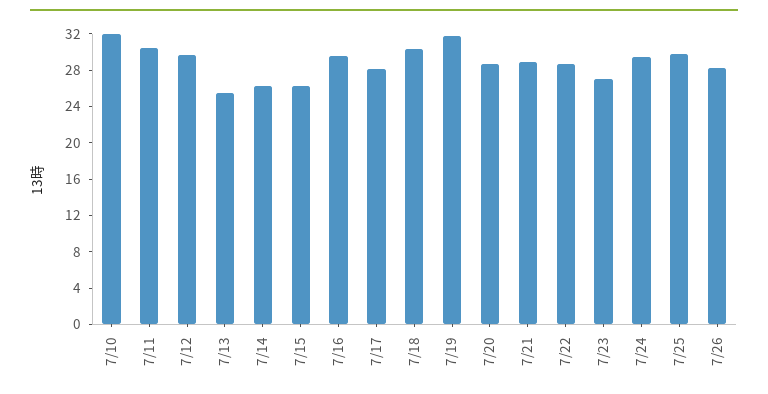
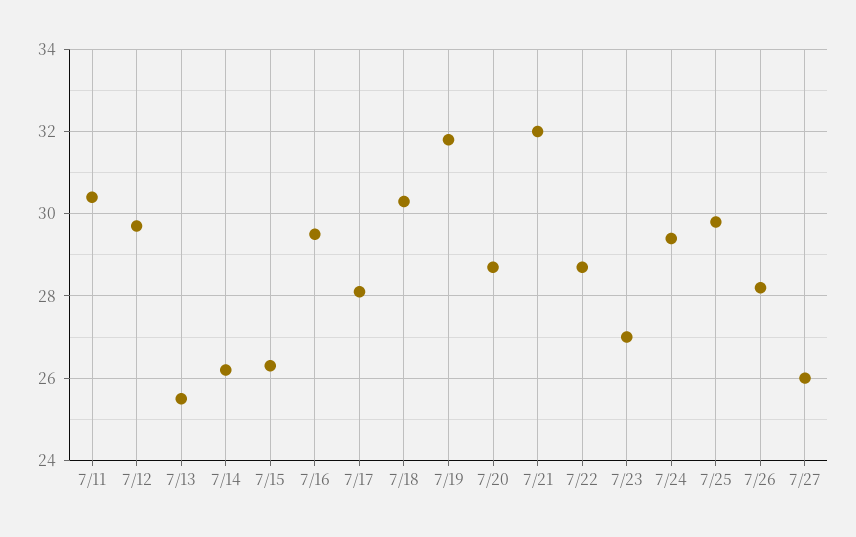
7/10: 32 -> none
7/21: 29 -> 32
7/27: none -> 26

